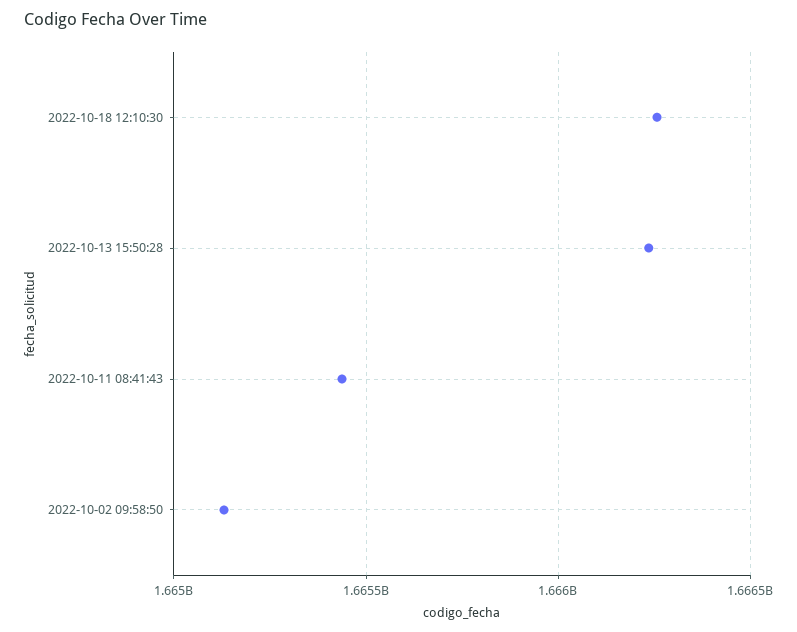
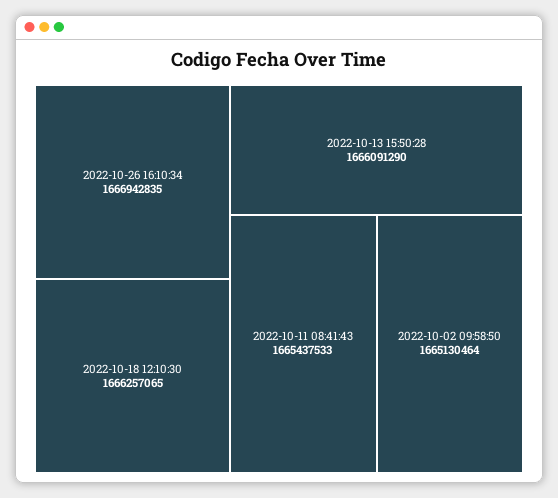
2022-10-13 15:50:28: 1666250000 -> 1666091290
2022-10-26 16:10:34: none -> 1666942835

